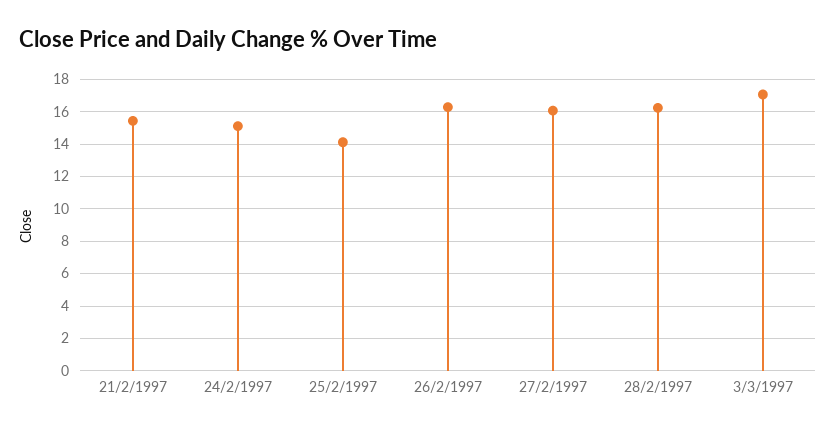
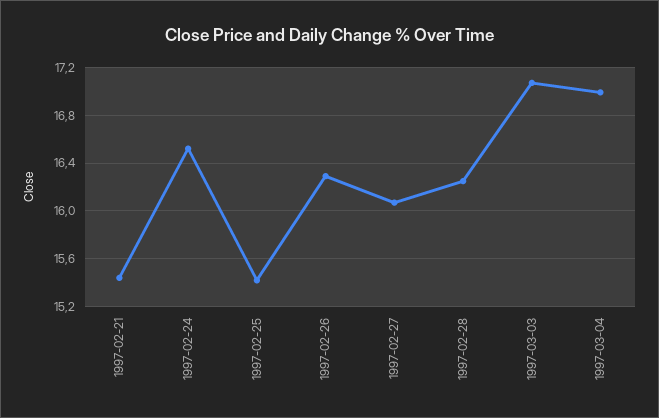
24/2/1997: 15 -> 16.5
25/2/1997: 14 -> 15.4
1997-03-04: none -> 17

